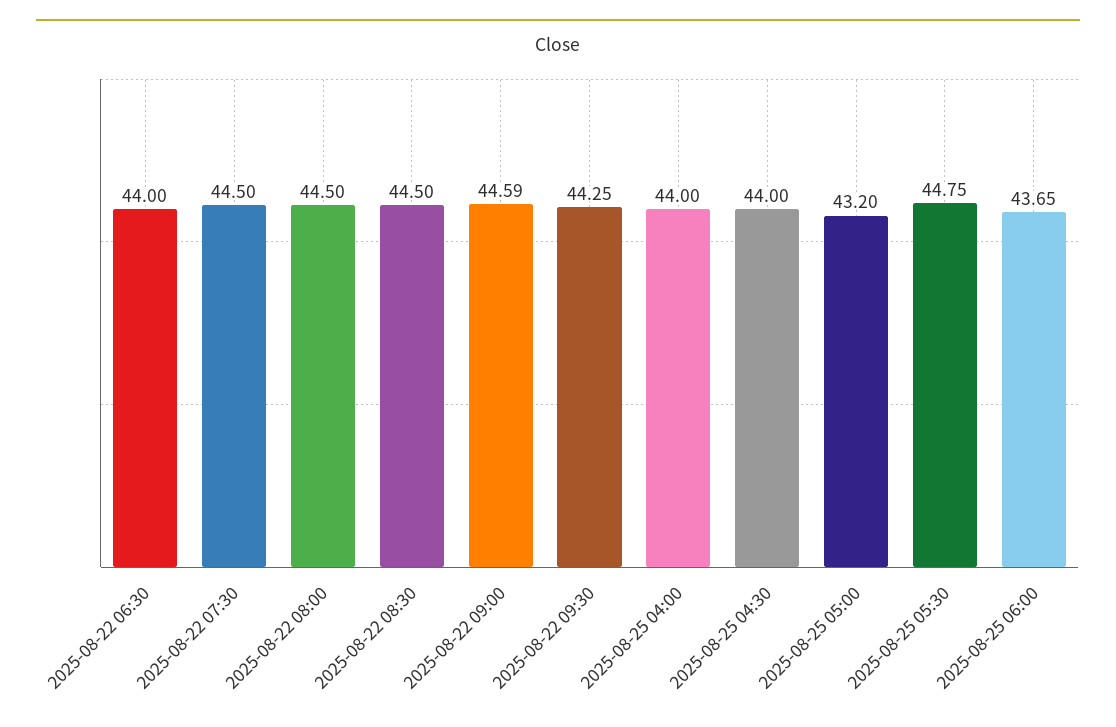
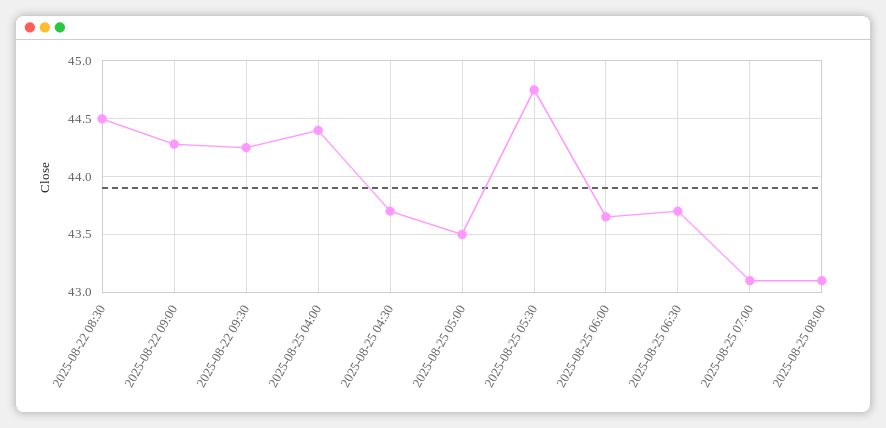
2025-08-22 06:30: 44 -> none
2025-08-22 07:30: 44.5 -> none
2025-08-22 08:00: 44.5 -> none
2025-08-22 09:00: 44.59 -> 44.3
2025-08-25 04:00: 44 -> 44.4
2025-08-25 04:30: 44 -> 43.7
2025-08-25 05:00: 43.2 -> 43.5
2025-08-25 06:30: none -> 43.7
2025-08-25 07:00: none -> 43.1
2025-08-25 08:00: none -> 43.1

